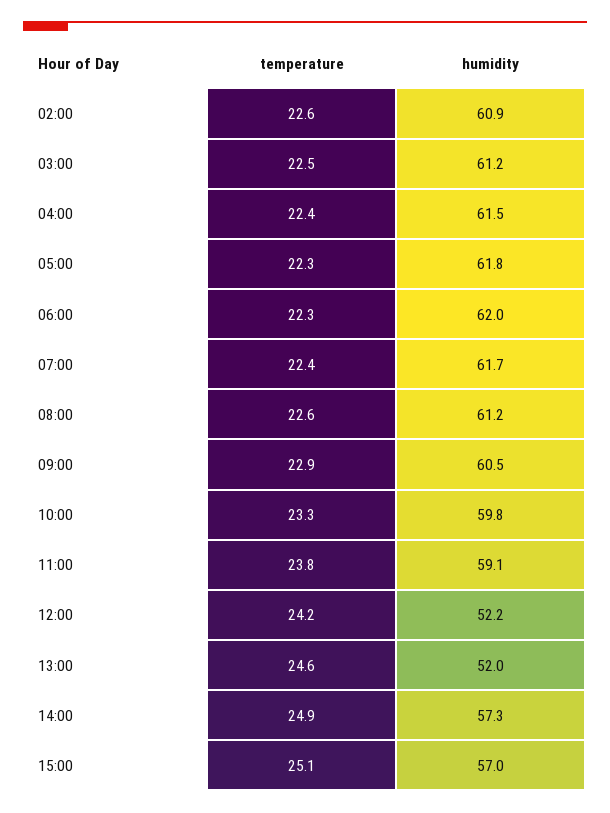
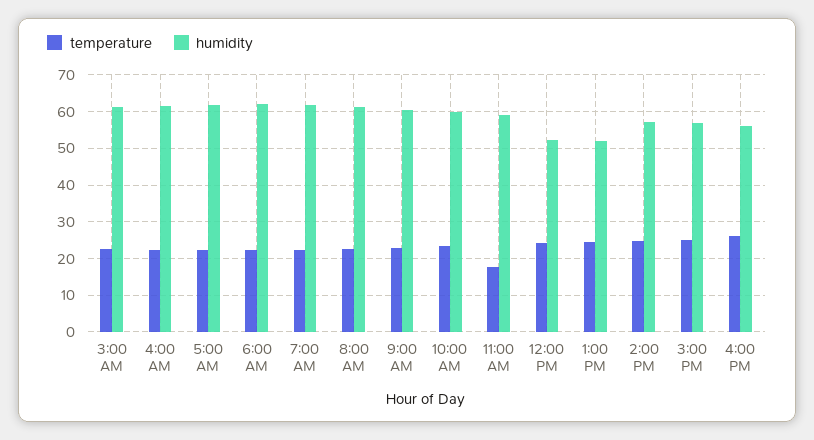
temperature, 02:00: 22.6 -> none
humidity, 02:00: 60.9 -> none
temperature, 11:00: 23.8 -> 18
temperature, 4:00 PM: none -> 26
humidity, 4:00 PM: none -> 56

